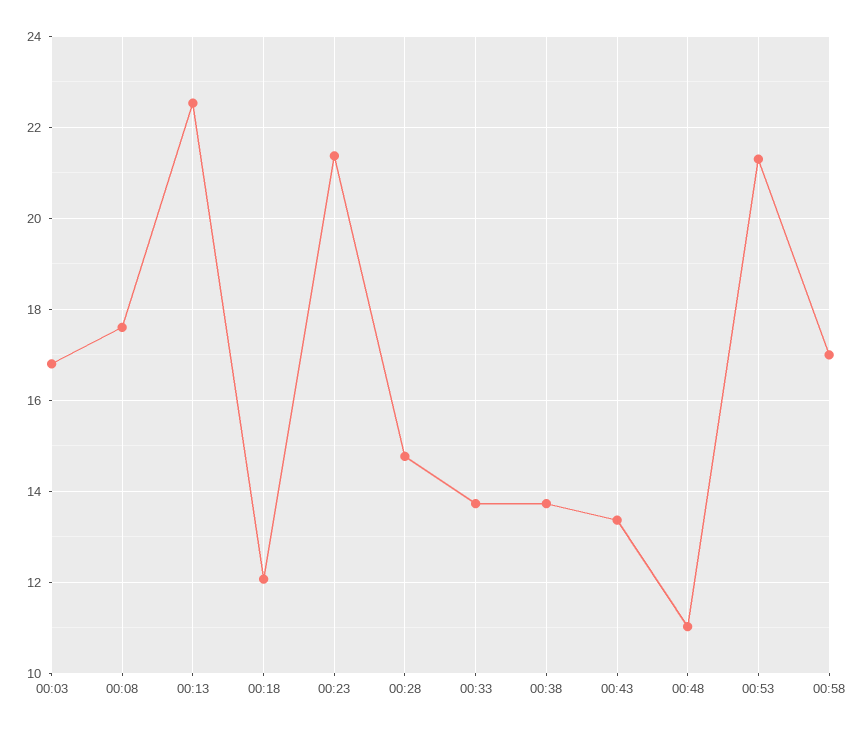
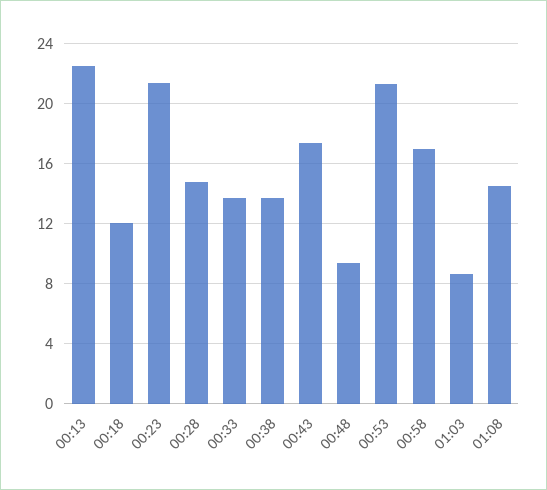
00:03: 16.8 -> none
00:08: 17.6 -> none
00:43: 13.4 -> 17.5
00:48: 11 -> 9.5
01:03: none -> 8.5
01:08: none -> 14.5

